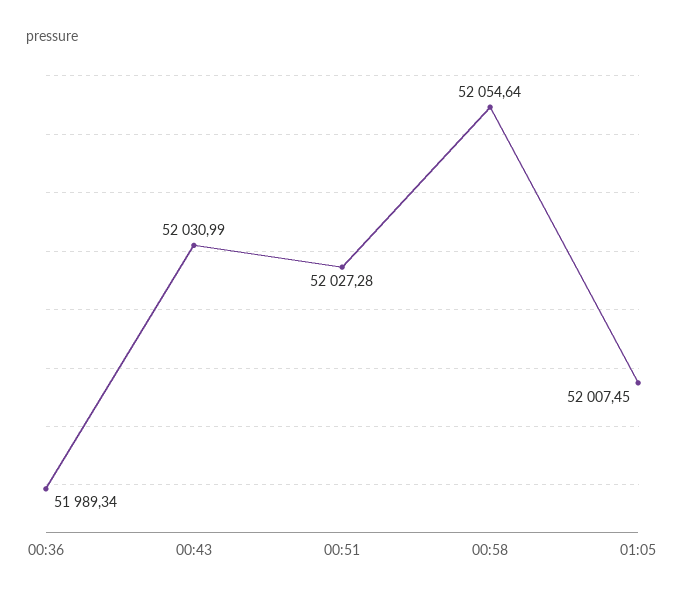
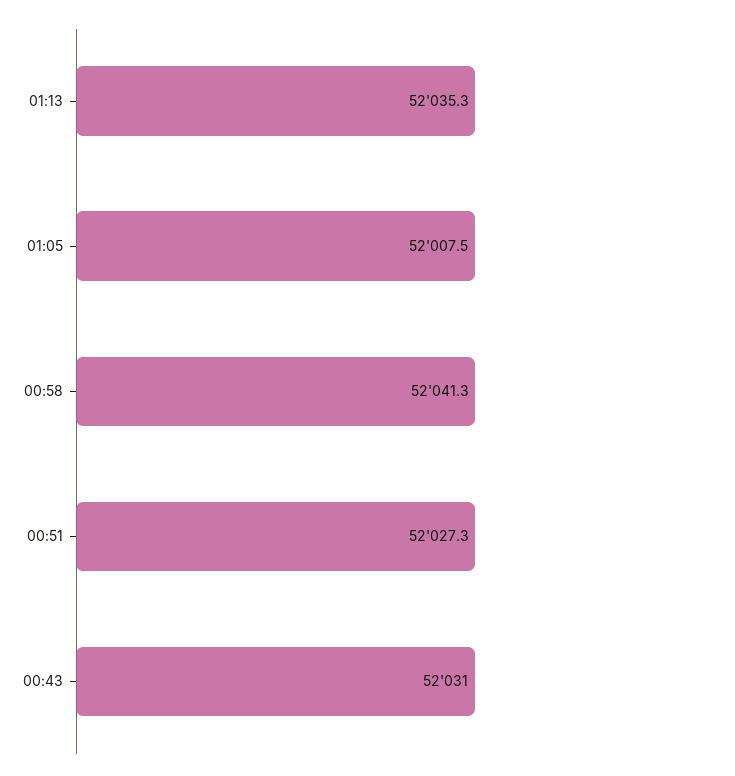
00:36: 51989.34 -> none
00:58: 52054.64 -> 52041.3
01:13: none -> 52035.3

